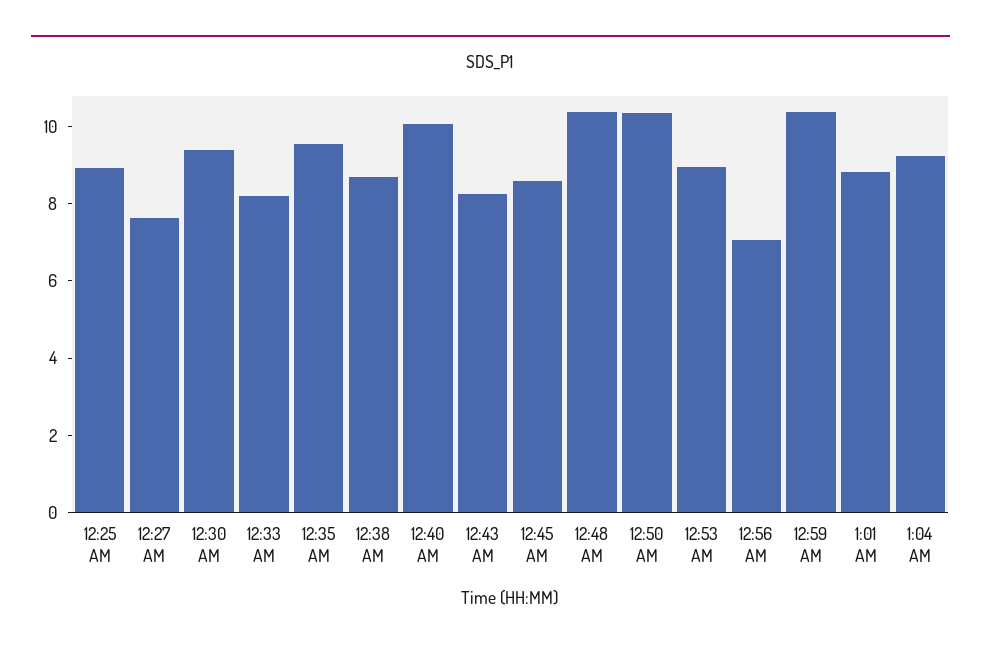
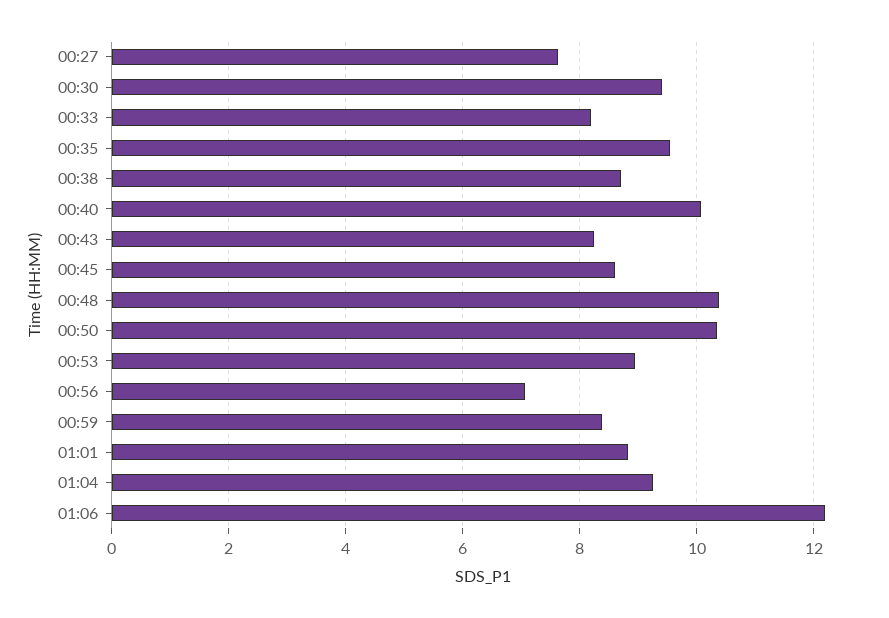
12:25 AM: 9 -> none
12:59 AM: 10.5 -> 8.4
01:06: none -> 12.2

